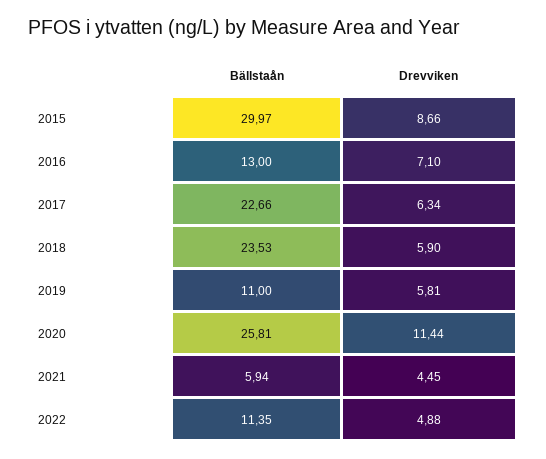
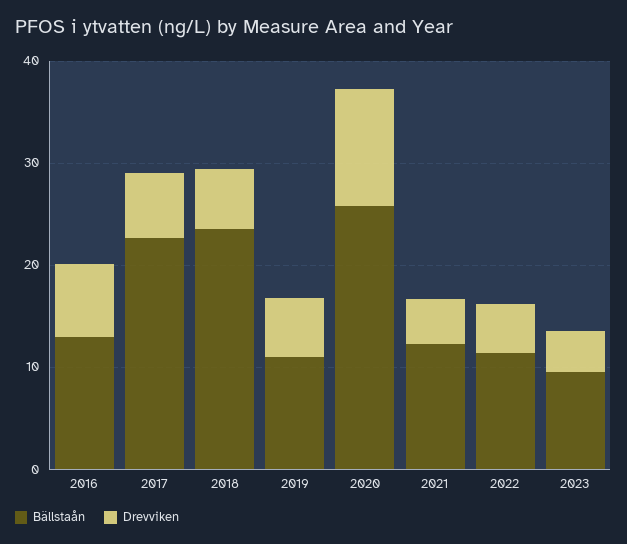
Bällstaån, 2015: 29.97 -> none
Drevviken, 2015: 8.66 -> none
Bällstaån, 2021: 5.94 -> 12
Bällstaån, 2023: none -> 10
Drevviken, 2023: none -> 4

